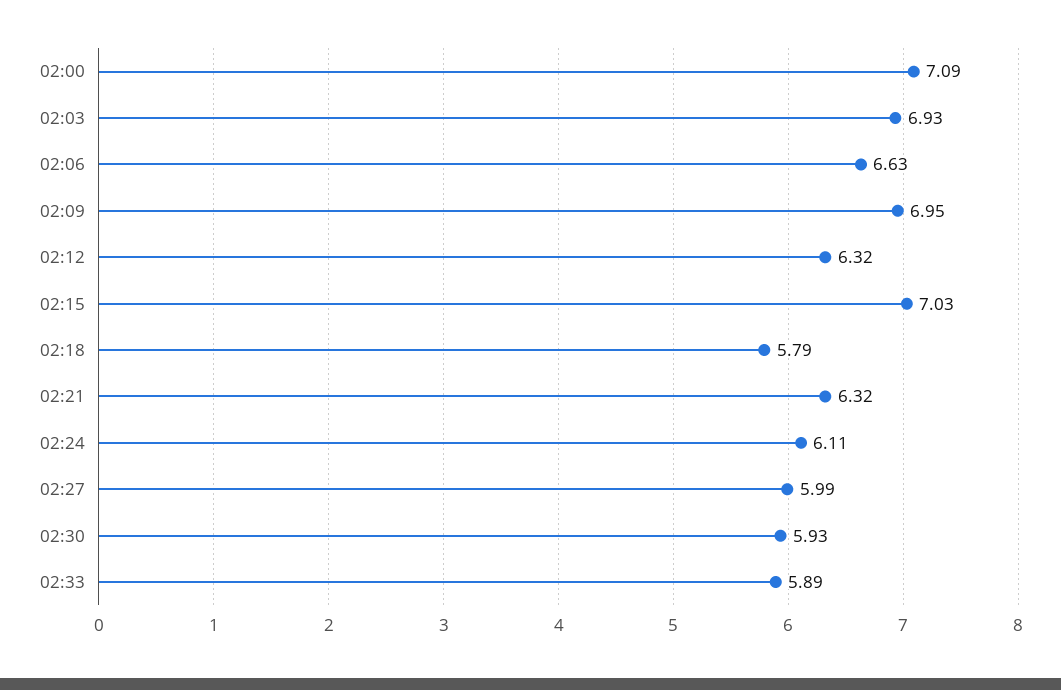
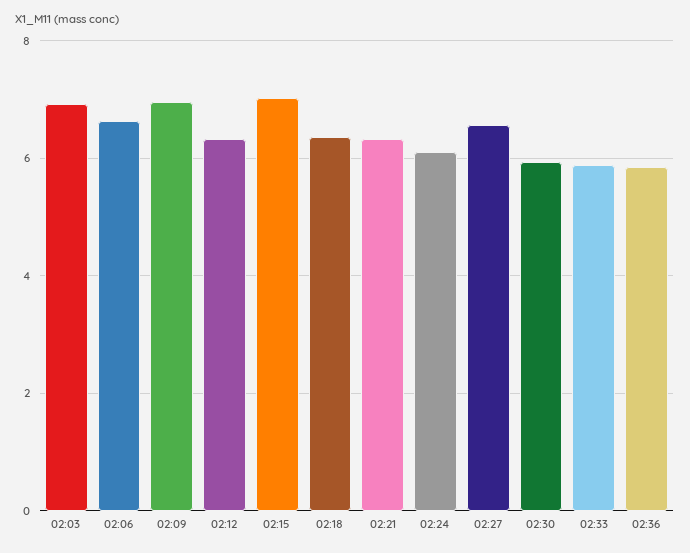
02:00: 7.09 -> none
02:18: 5.79 -> 6.4
02:27: 5.99 -> 6.6
02:36: none -> 5.8

